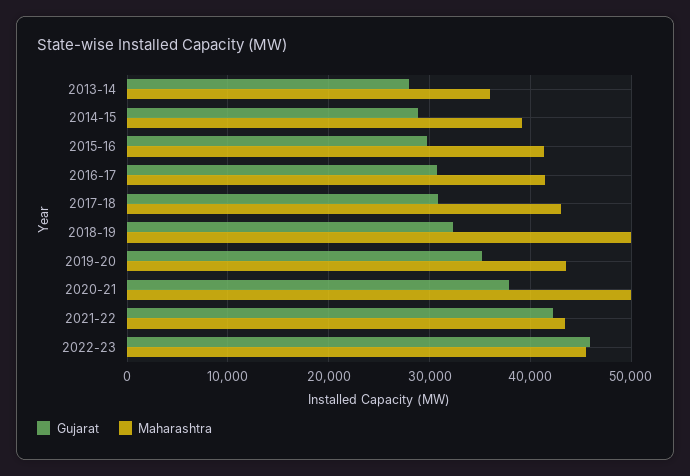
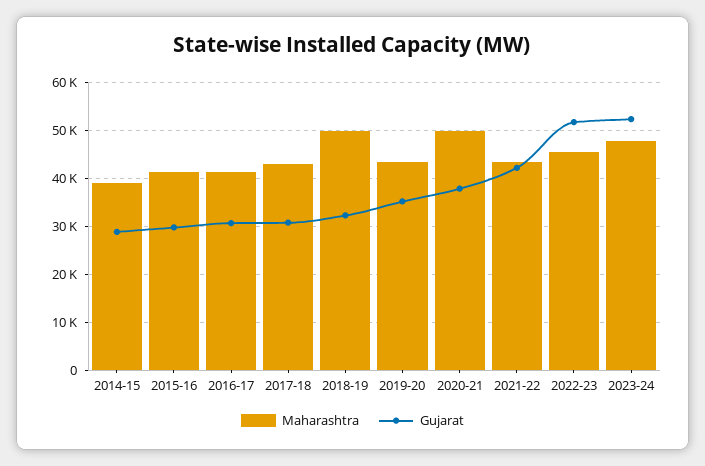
Gujarat, 2013-14: 28000 -> none
Maharashtra, 2013-14: 36000 -> none
Gujarat, 2022-23: 46000 -> 52000
Maharashtra, 2023-24: none -> 48000
Gujarat, 2023-24: none -> 52000

